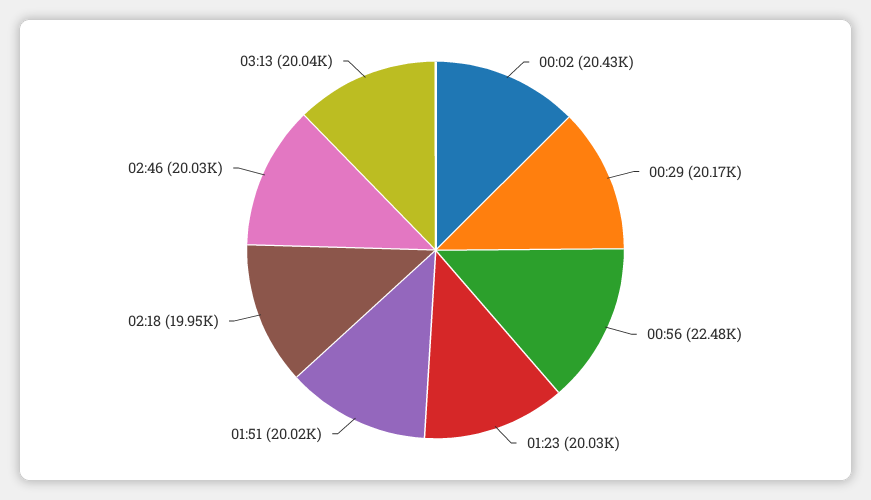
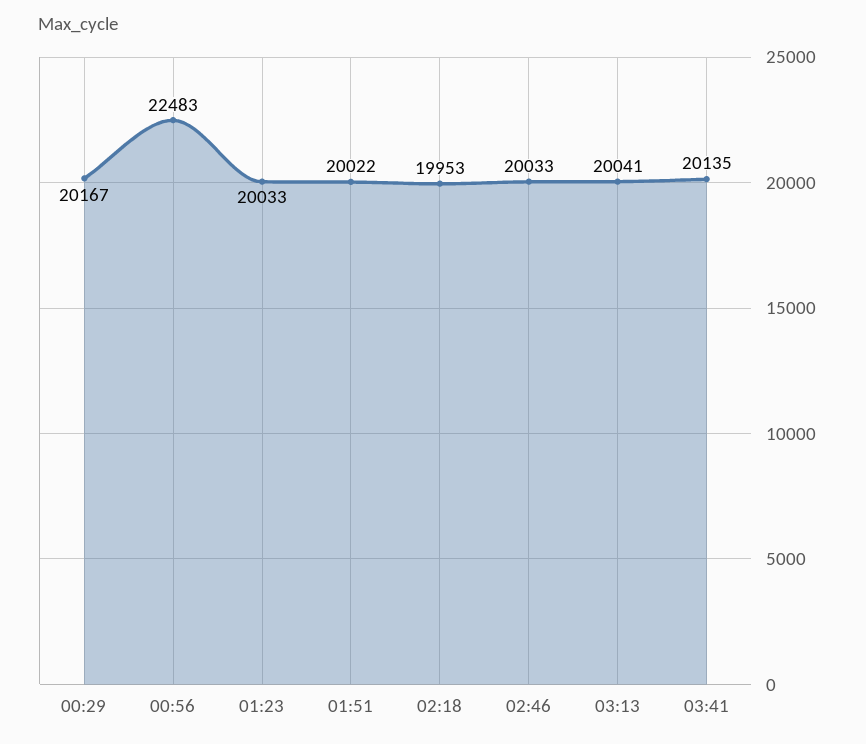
00:02: 20430 -> none
03:41: none -> 20135

